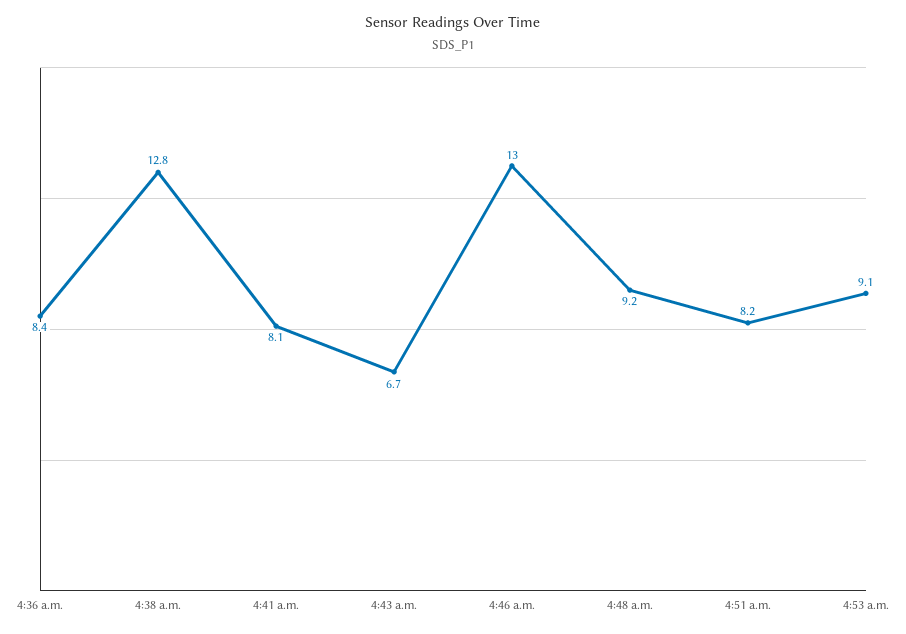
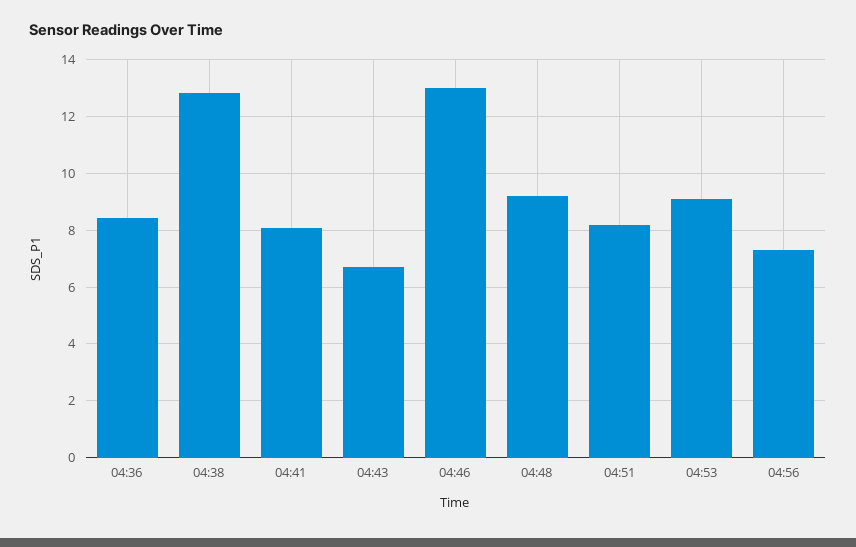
04:56: none -> 7.25

